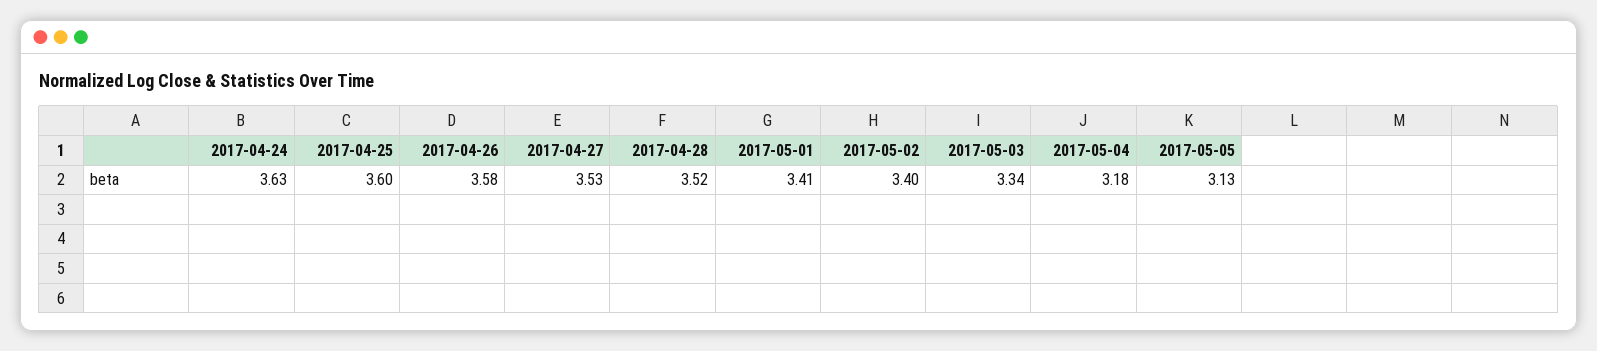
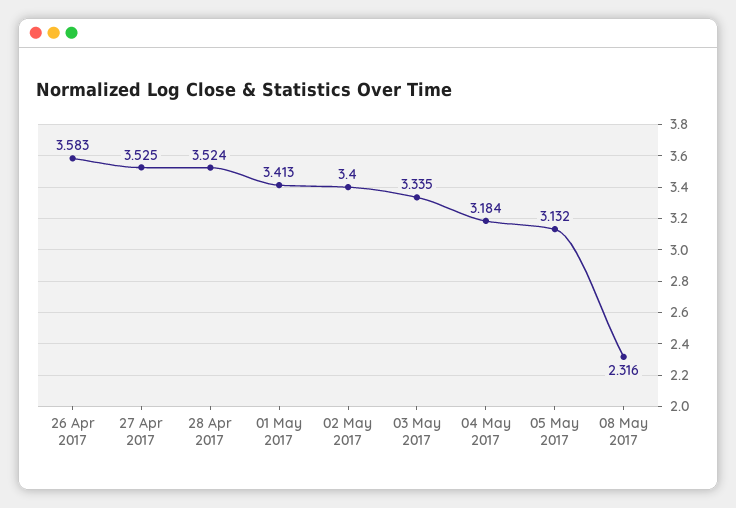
2017-04-24: 3.63 -> none
2017-04-25: 3.6 -> none
08 May 2017: none -> 2.316

